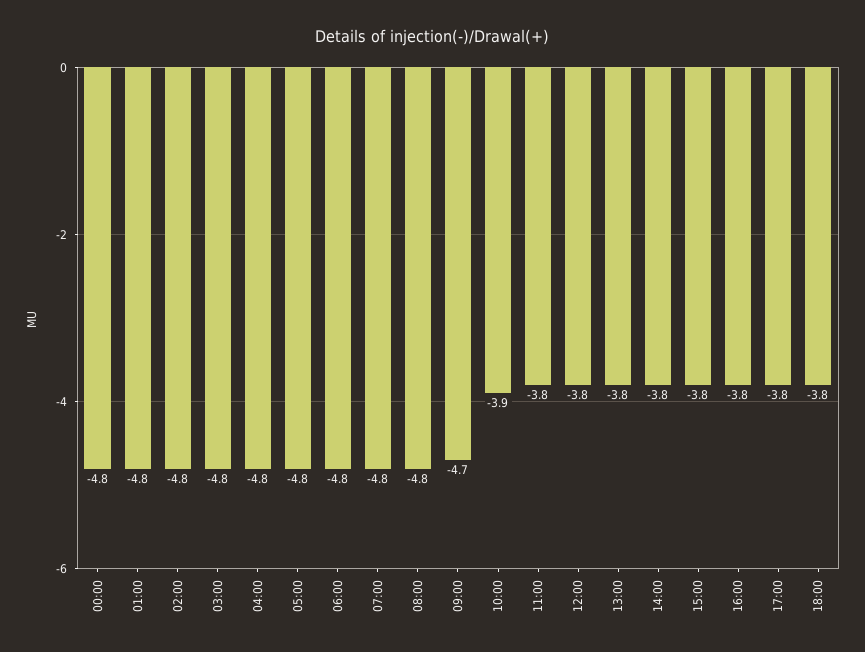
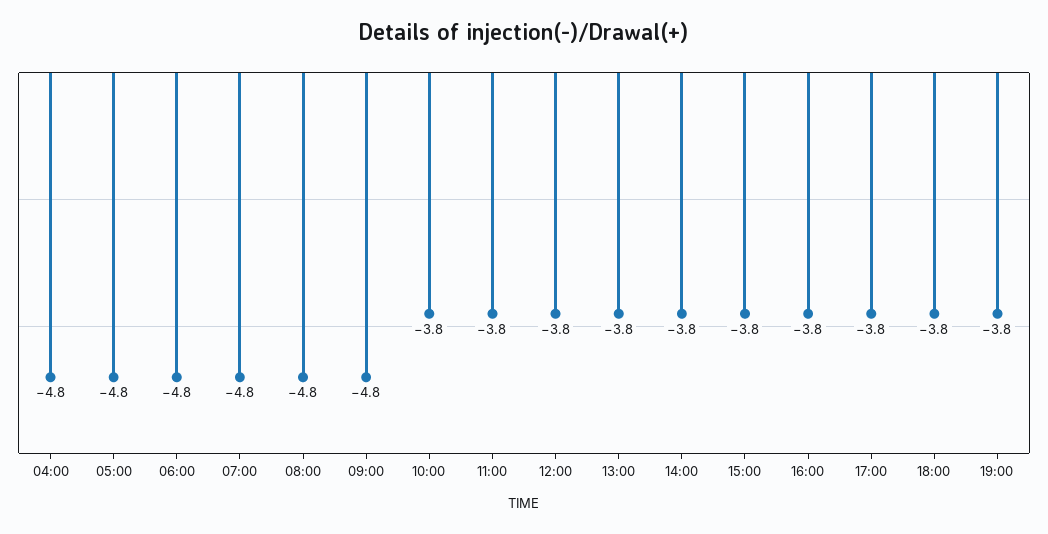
00:00: -4.8 -> none
01:00: -4.8 -> none
02:00: -4.8 -> none
03:00: -4.8 -> none
09:00: -4.7 -> -4.8
10:00: -3.9 -> -3.8
19:00: none -> -3.8

